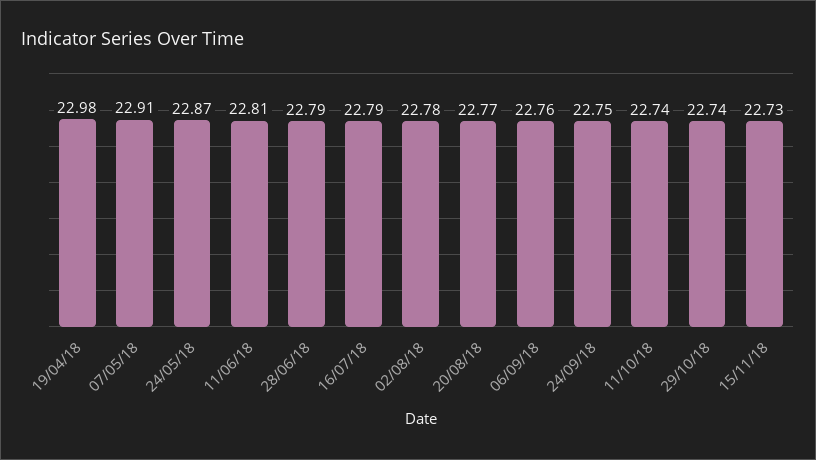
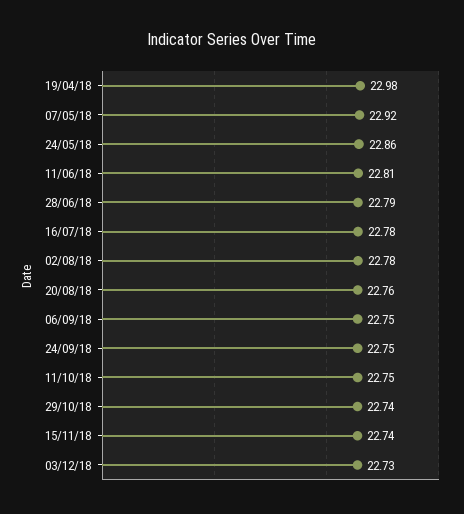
07/05/18: 22.91 -> 22.92
24/05/18: 22.87 -> 22.86
16/07/18: 22.79 -> 22.78
20/08/18: 22.77 -> 22.76
06/09/18: 22.76 -> 22.75
11/10/18: 22.74 -> 22.75
15/11/18: 22.73 -> 22.74
03/12/18: none -> 22.73

